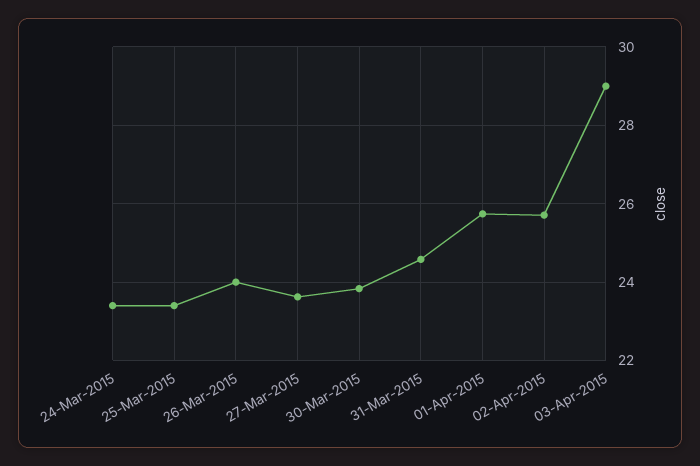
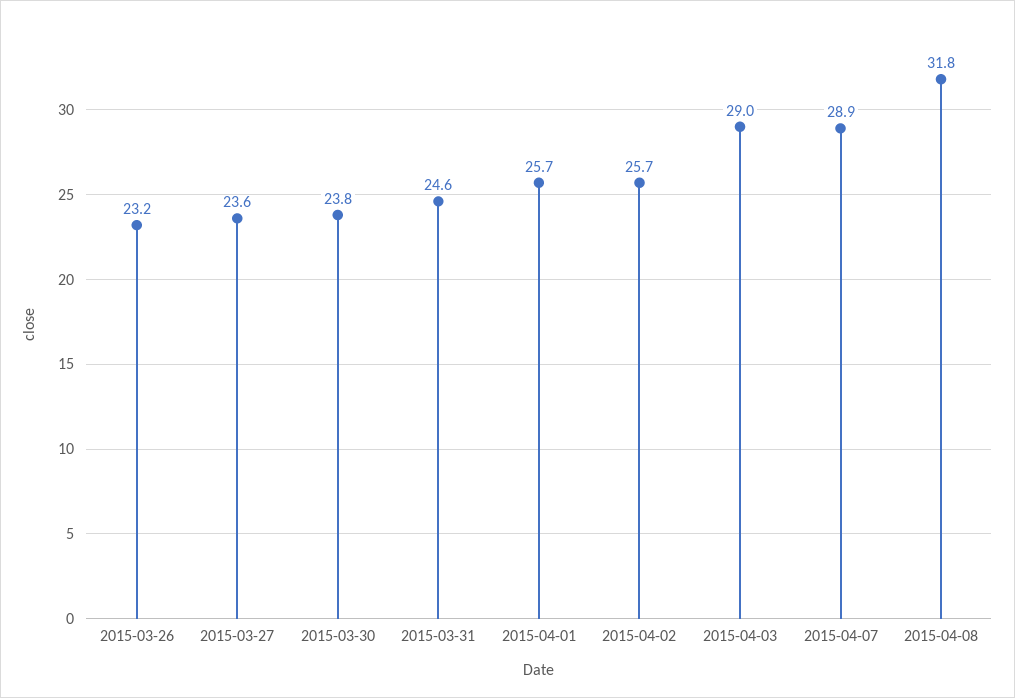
24-Mar-2015: 23.4 -> none
25-Mar-2015: 23.4 -> none
26-Mar-2015: 24 -> 23.2
2015-04-07: none -> 28.9
2015-04-08: none -> 31.8

